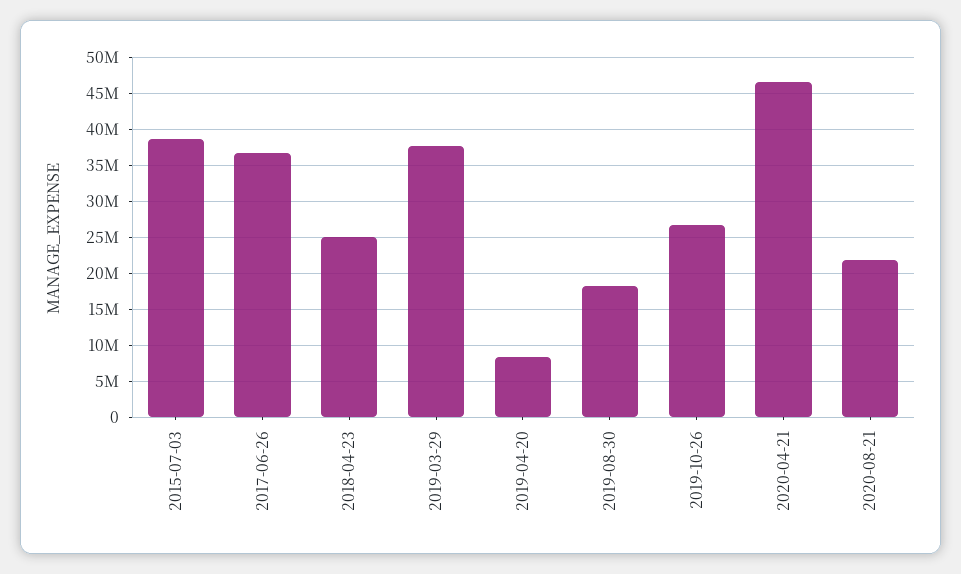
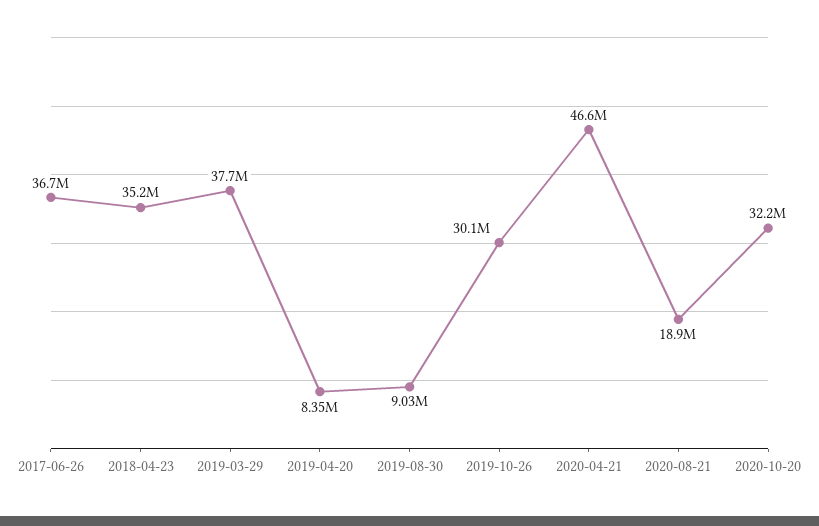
2015-07-03: 39000000 -> none
2018-04-23: 25000000 -> 35200000
2019-08-30: 18000000 -> 9030000
2019-10-26: 27000000 -> 30100000
2020-08-21: 22000000 -> 18900000
2020-10-20: none -> 32200000

